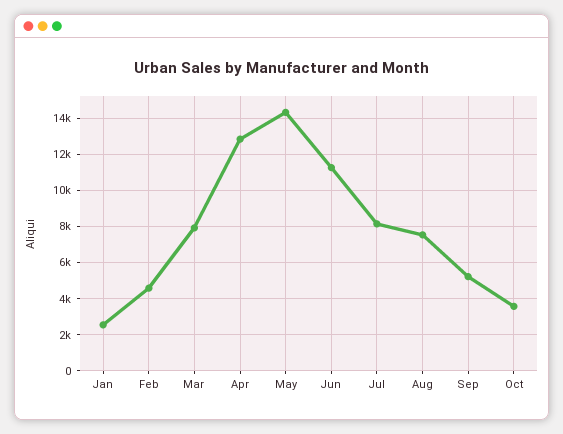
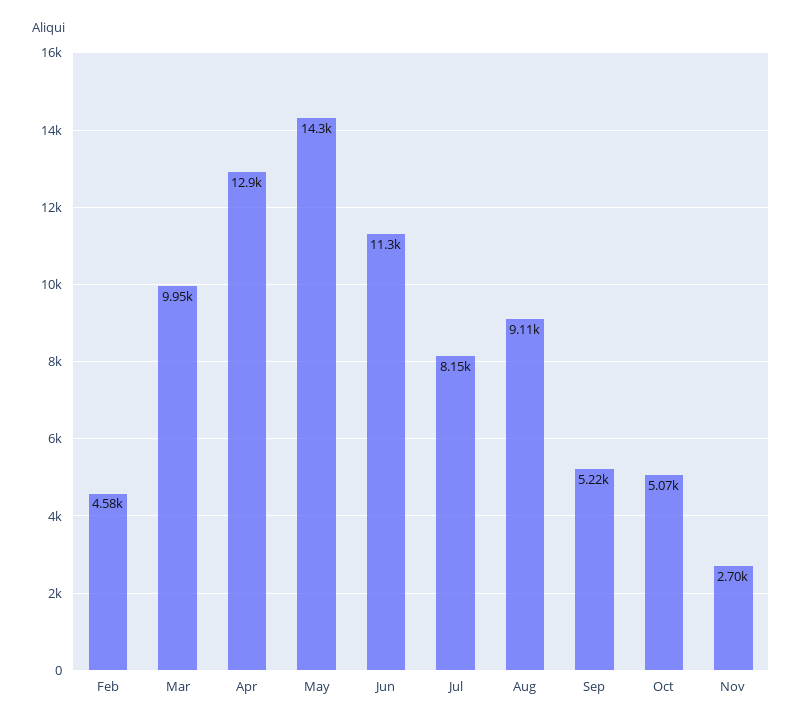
Jan: 2500 -> none
Mar: 8000 -> 9950
Aug: 7500 -> 9110
Oct: 3500 -> 5070
Nov: none -> 2700

